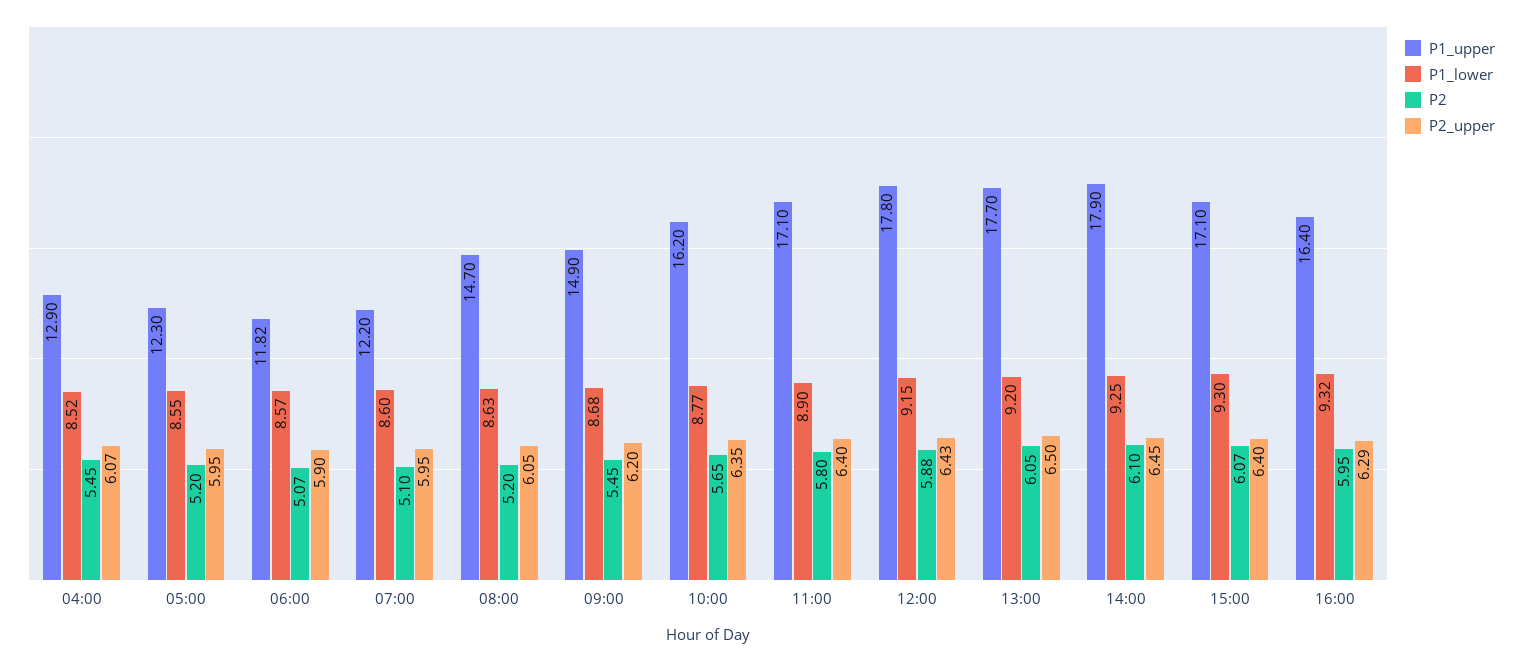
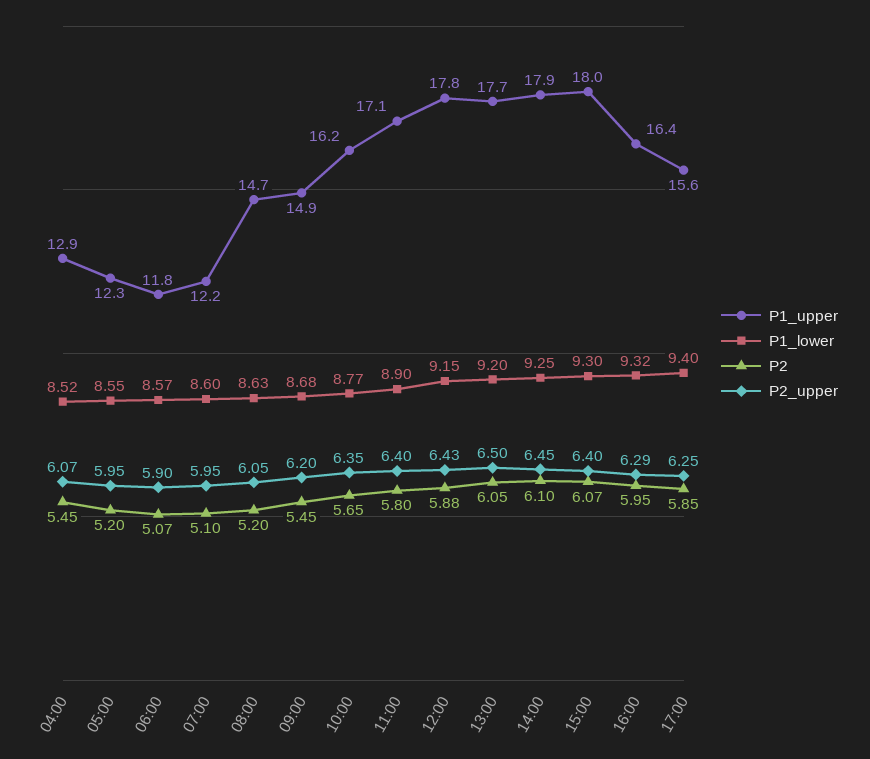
P1_upper, 15:00: 17.1 -> 18
P1_upper, 17:00: none -> 15.6
P1_lower, 17:00: none -> 9.4
P2, 17:00: none -> 5.85
P2_upper, 17:00: none -> 6.25

